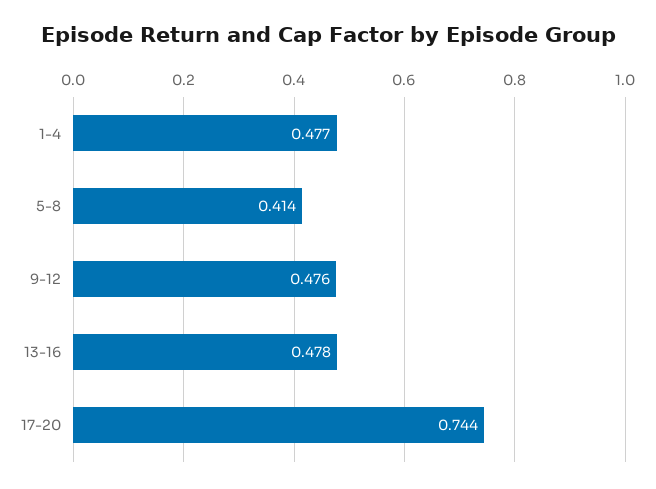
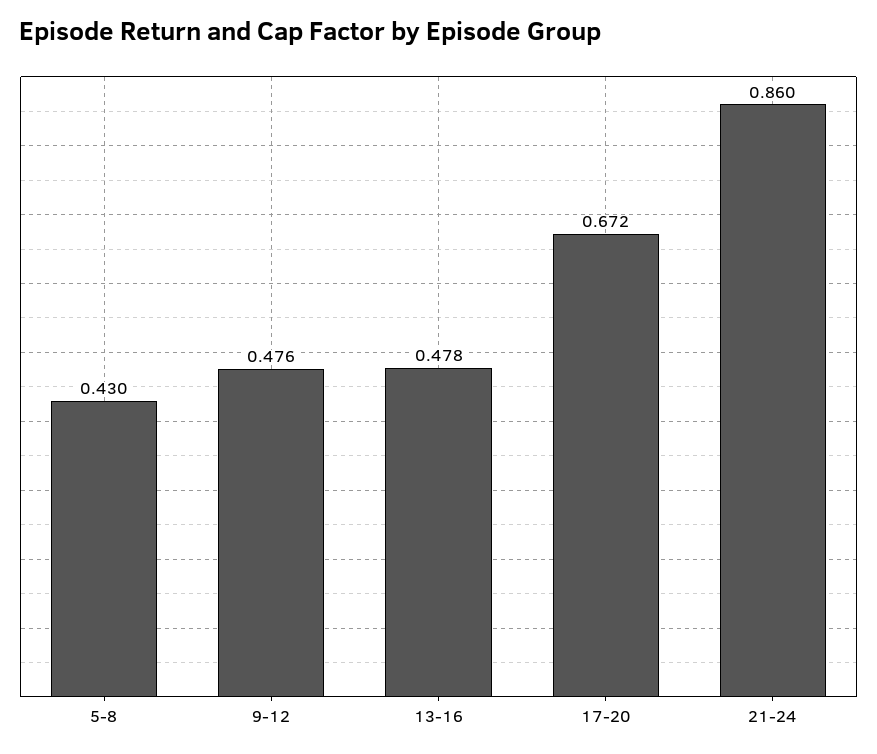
1-4: 0.477 -> none
5-8: 0.414 -> 0.43
17-20: 0.744 -> 0.672
21-24: none -> 0.86

